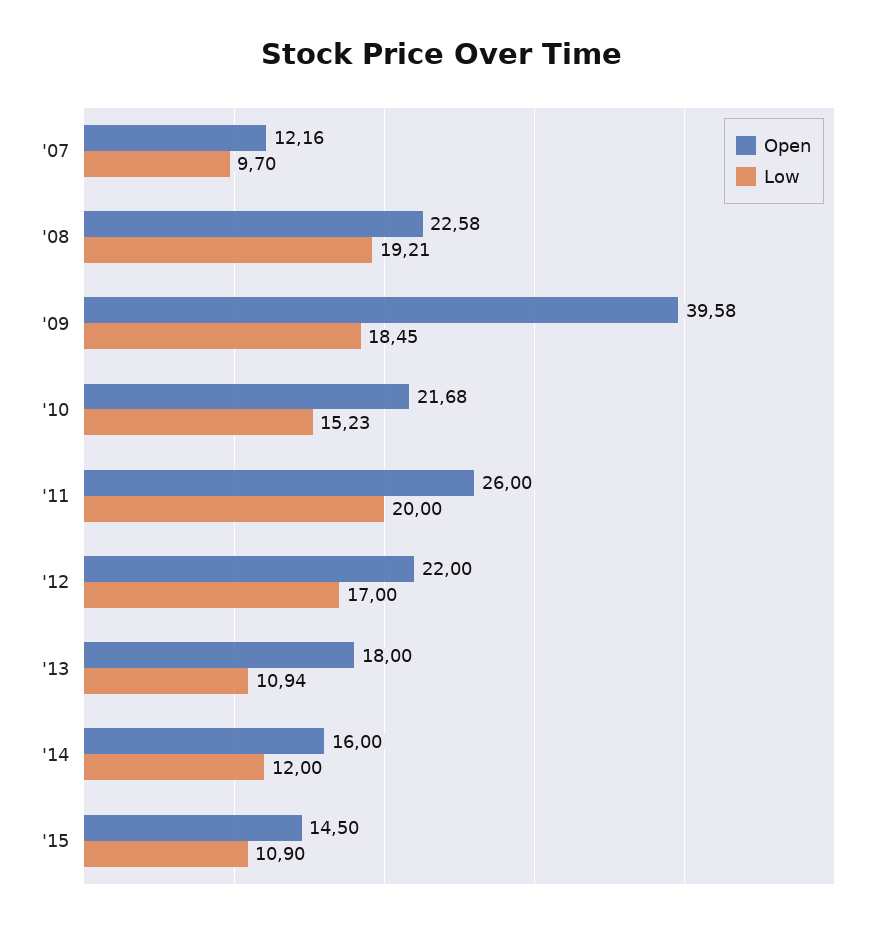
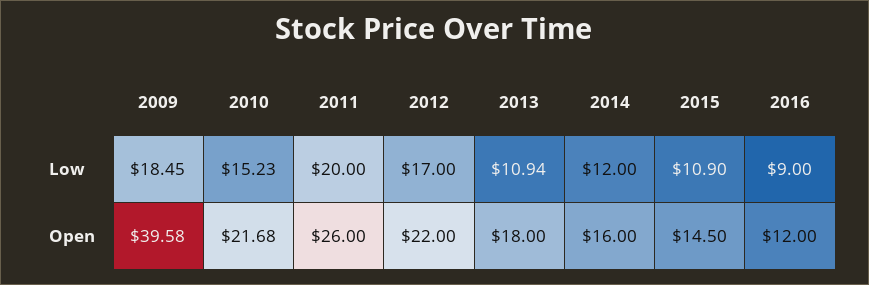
Open, '07: 12.16 -> none
Low, '07: 9.7 -> none
Open, '08: 22.58 -> none
Low, '08: 19.21 -> none
Low, 2016: none -> 9
Open, 2016: none -> 12

